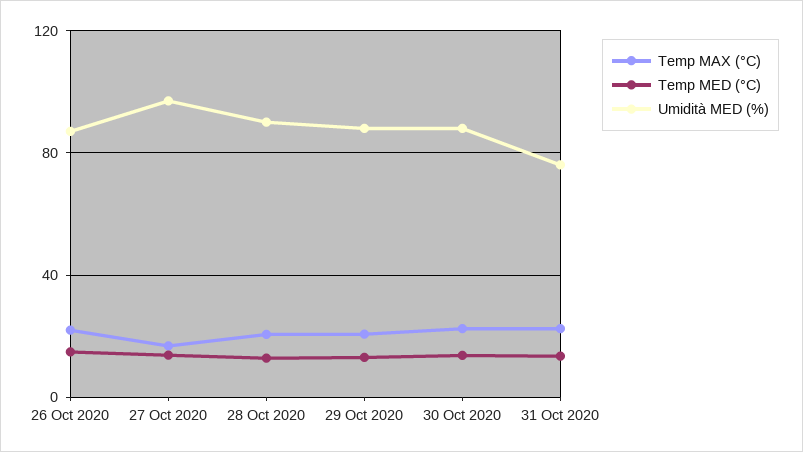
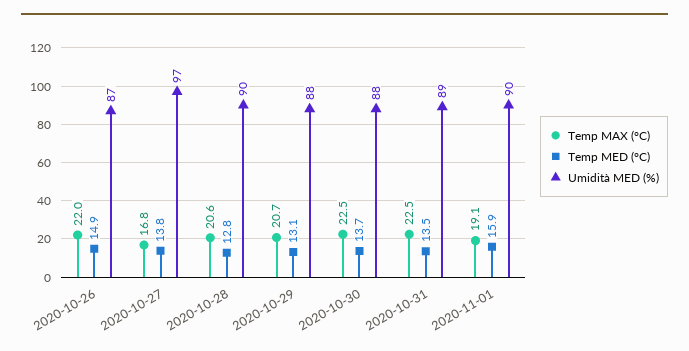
Umidità MED (%), 31 Oct 2020: 75 -> 89
Temp MAX (°C), 2020-11-01: none -> 19.1
Temp MED (°C), 2020-11-01: none -> 15.9
Umidità MED (%), 2020-11-01: none -> 90

